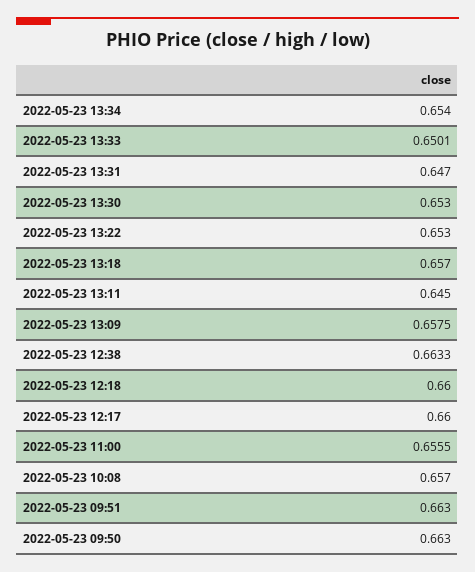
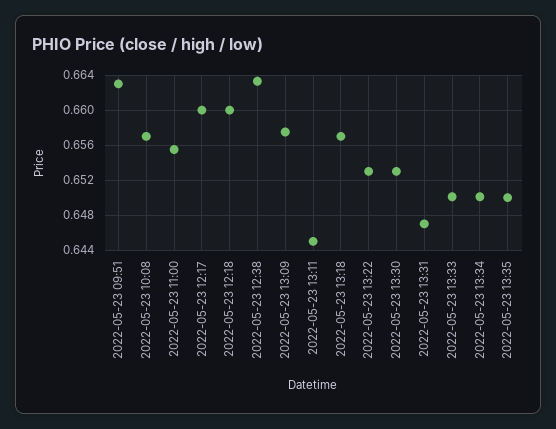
2022-05-23 13:34: 0.654 -> 0.65
2022-05-23 09:50: 0.663 -> none
2022-05-23 13:35: none -> 0.65

